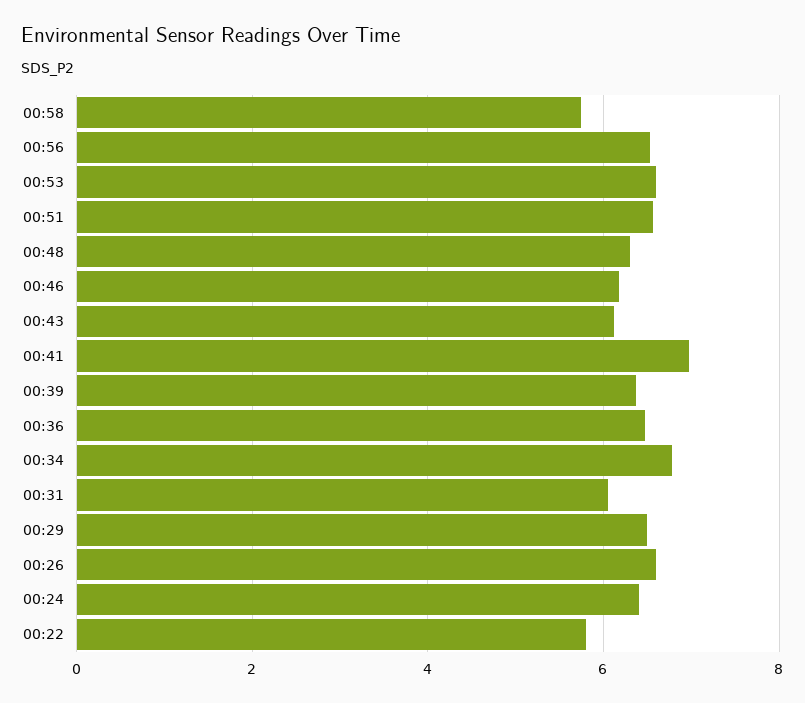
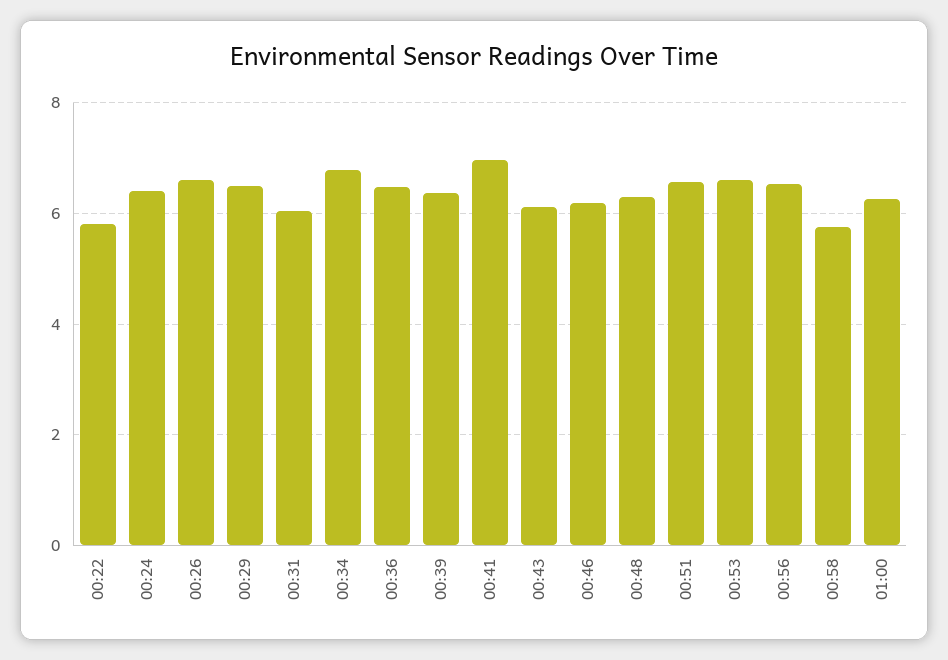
01:00: none -> 6.2

